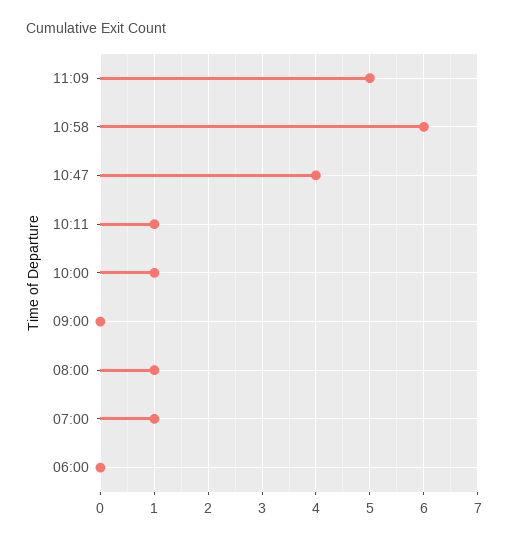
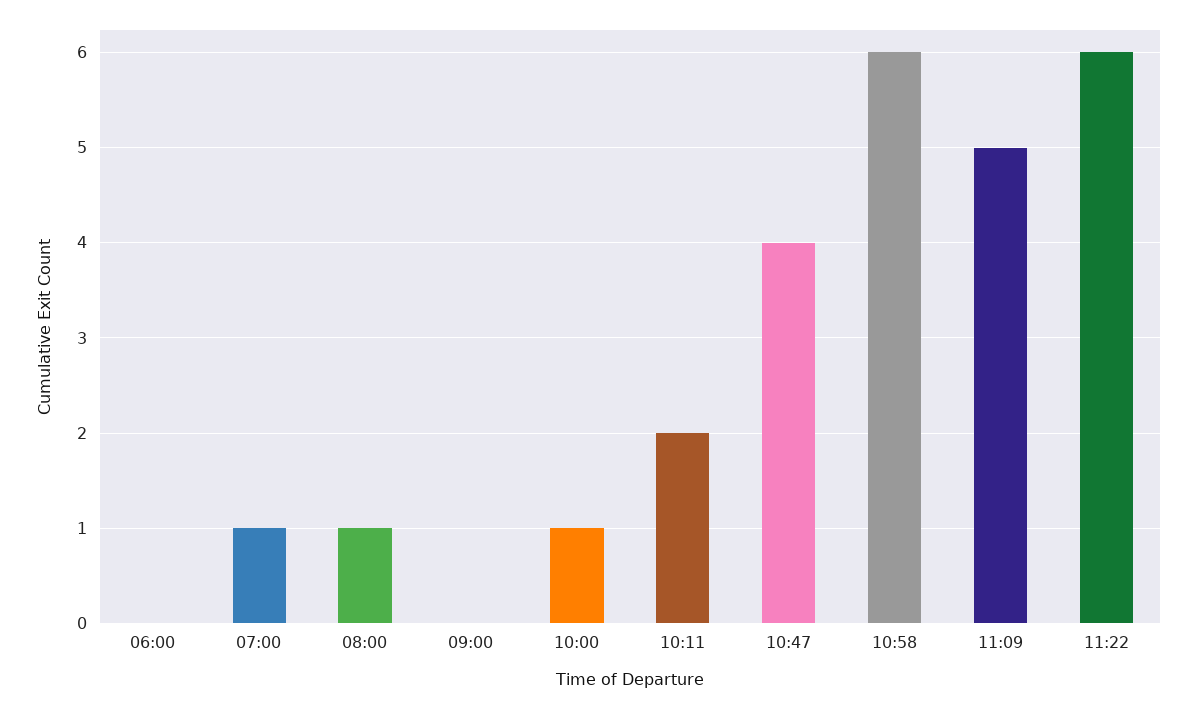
10:11: 1 -> 2
11:22: none -> 6

